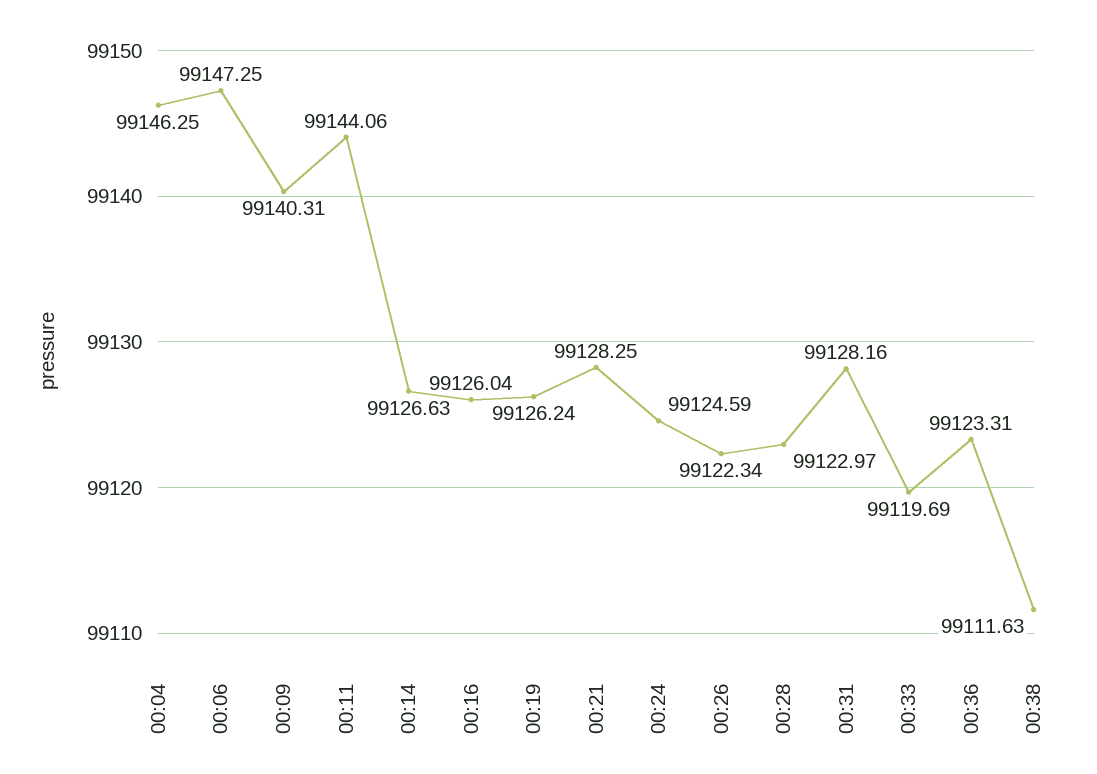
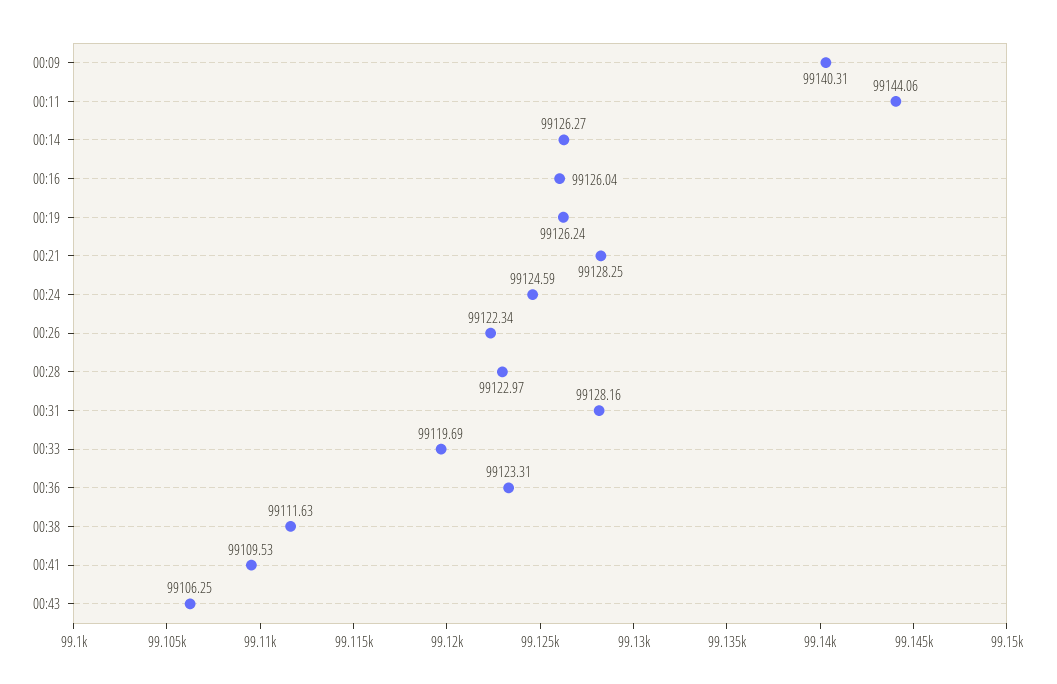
00:04: 99146.25 -> none
00:06: 99147.25 -> none
00:14: 99126.63 -> 99126.27
00:41: none -> 99109.53
00:43: none -> 99106.25

